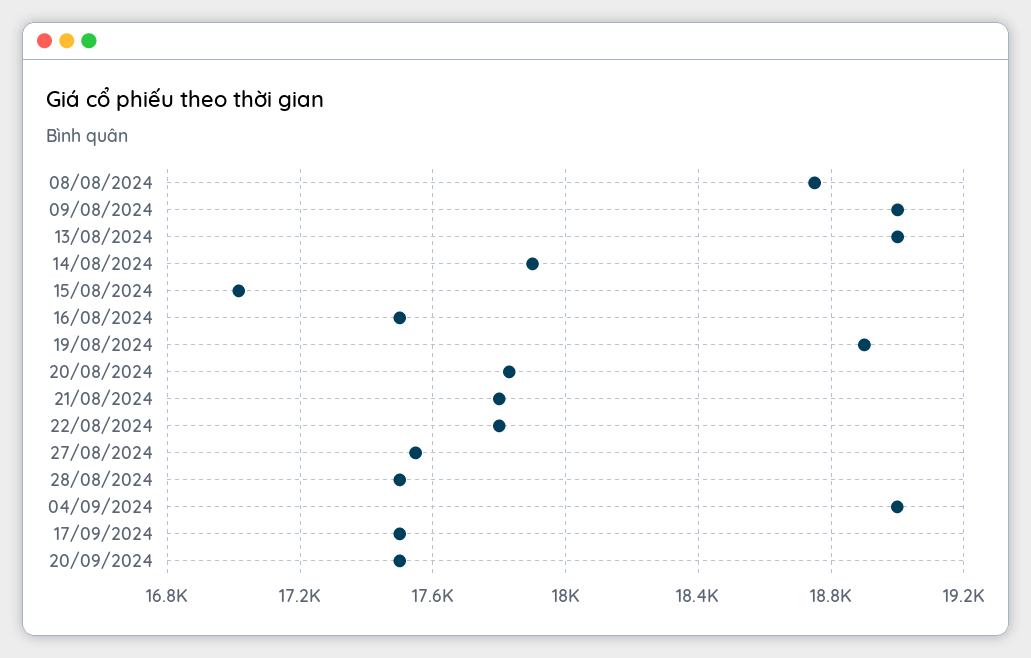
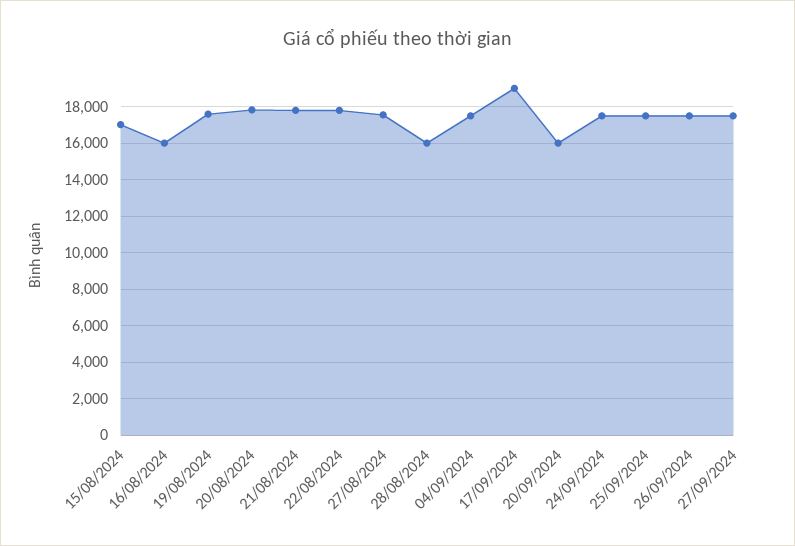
08/08/2024: 18750 -> none
09/08/2024: 19000 -> none
13/08/2024: 19000 -> none
14/08/2024: 17900 -> none
16/08/2024: 17500 -> 16000
19/08/2024: 18900 -> 17500
28/08/2024: 17500 -> 16000
04/09/2024: 19000 -> 17500
17/09/2024: 17500 -> 19000
20/09/2024: 17500 -> 16000
24/09/2024: none -> 17500
25/09/2024: none -> 17500
26/09/2024: none -> 17500
27/09/2024: none -> 17500

